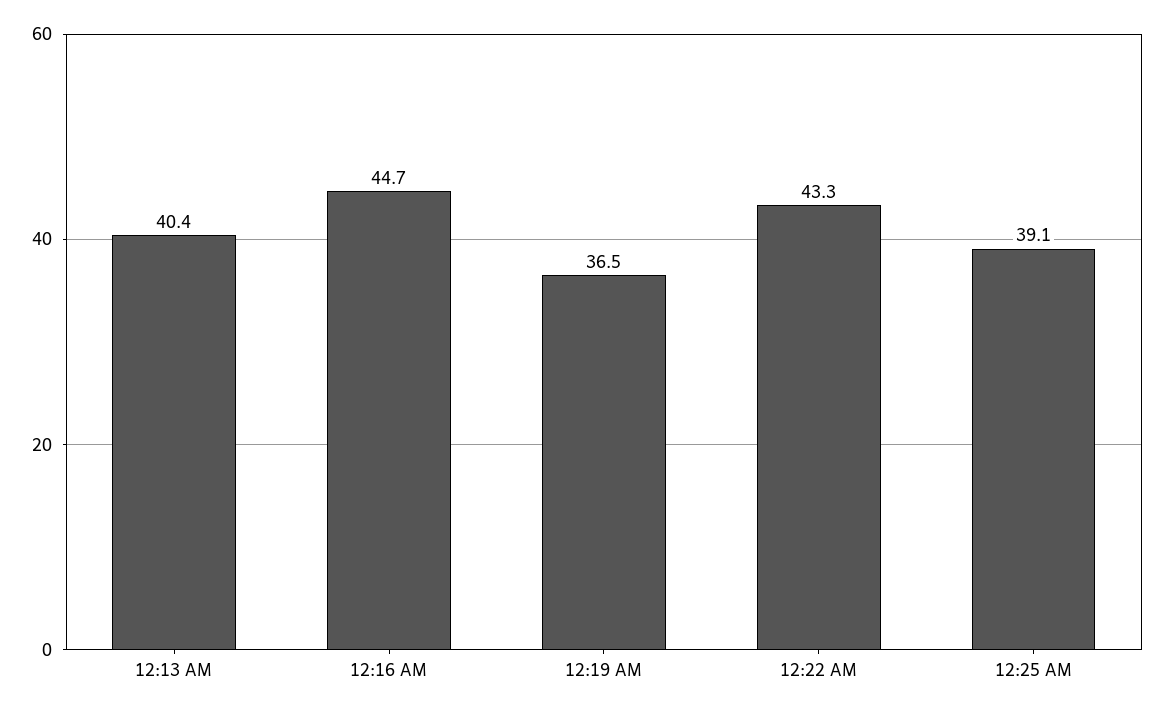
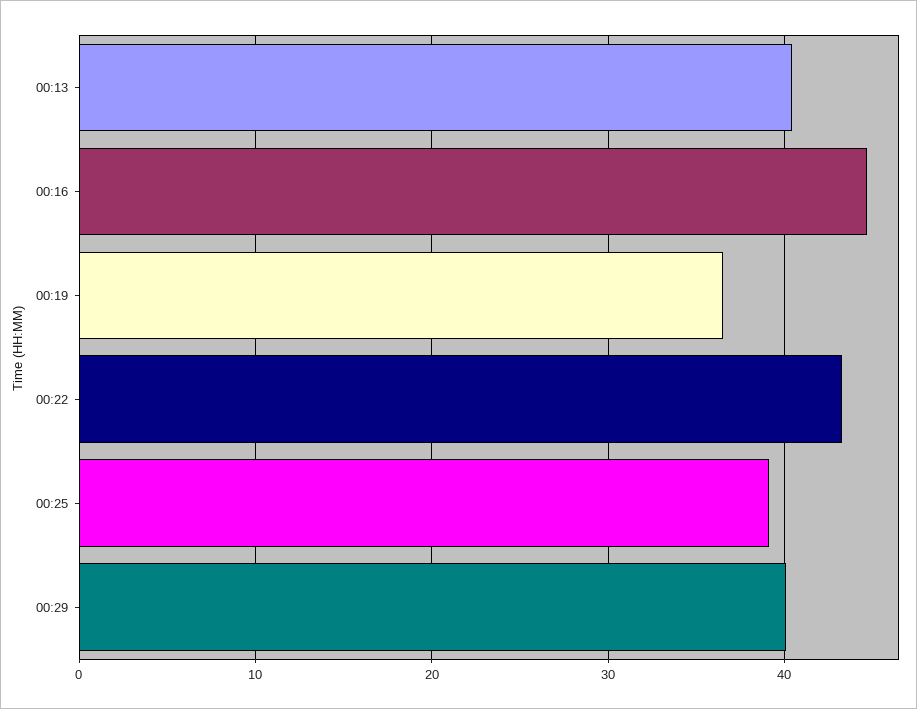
00:29: none -> 40

